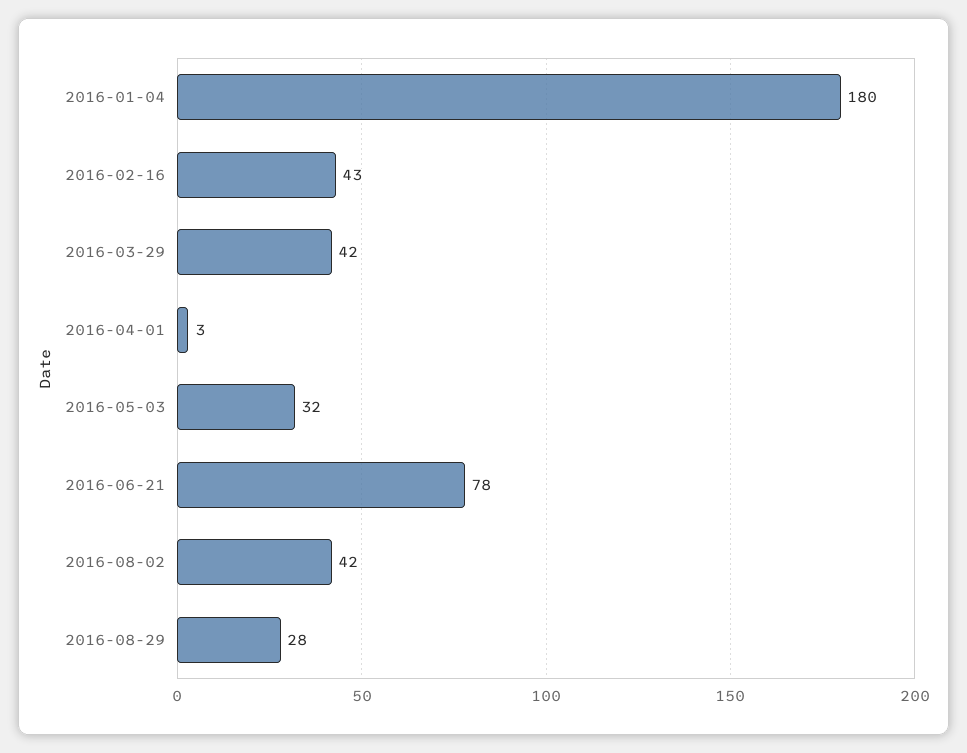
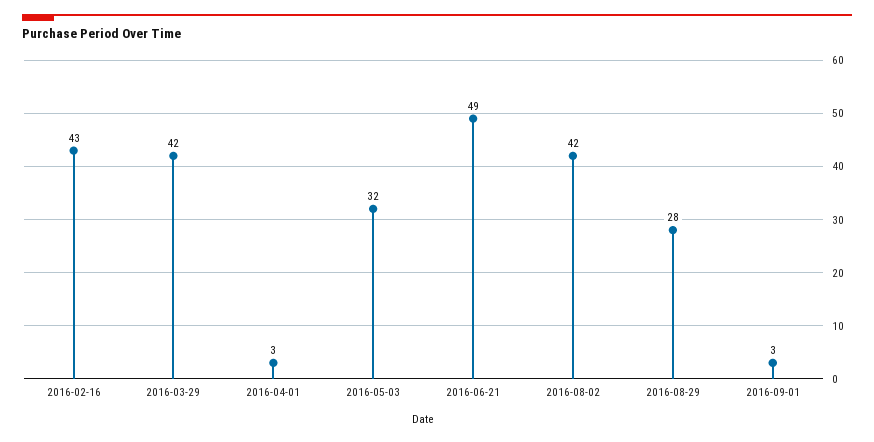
2016-01-04: 180 -> none
2016-06-21: 78 -> 49
2016-09-01: none -> 3

